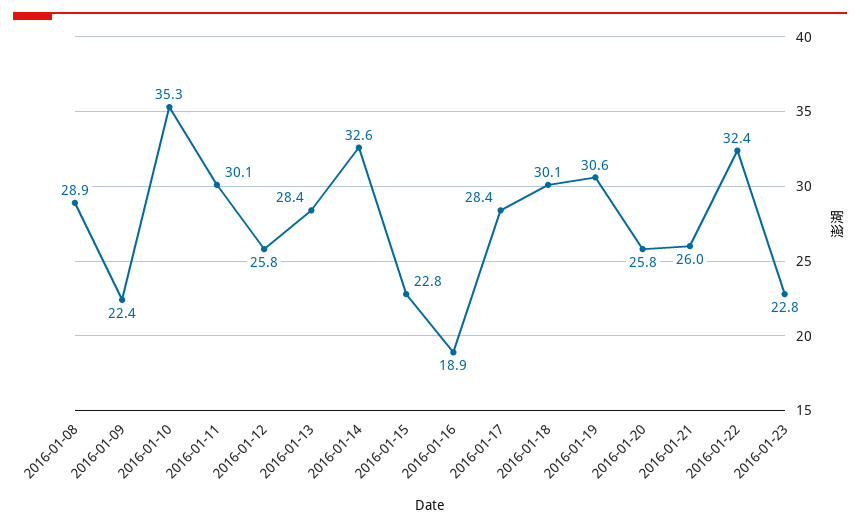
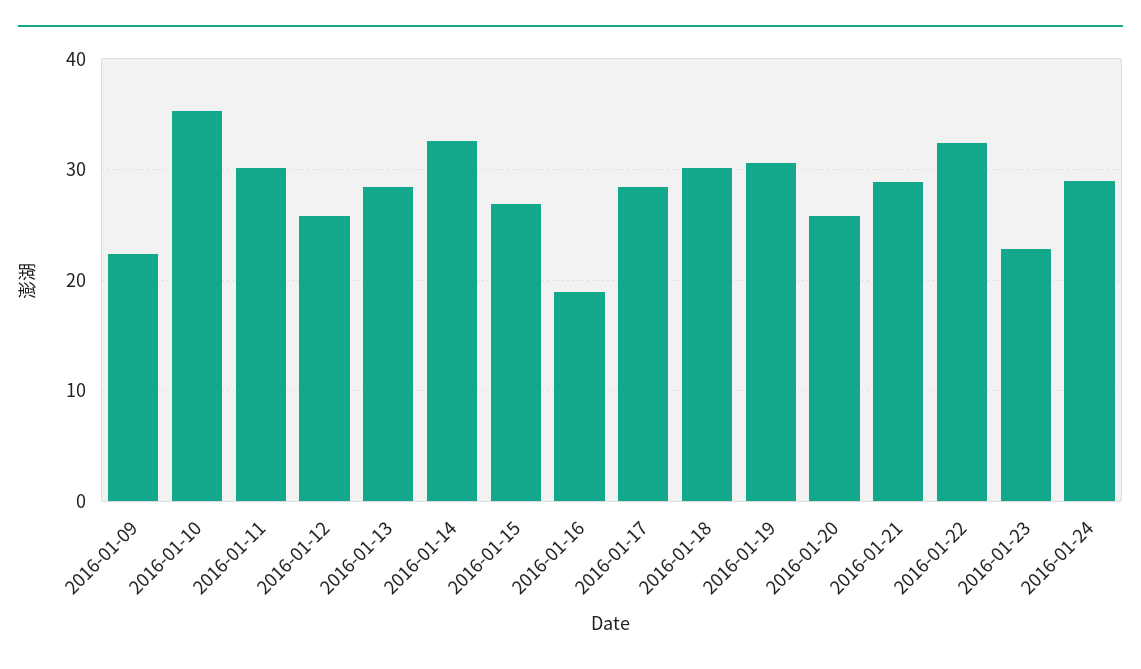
2016-01-08: 28.9 -> none
2016-01-15: 22.8 -> 27
2016-01-21: 26 -> 29
2016-01-24: none -> 29

